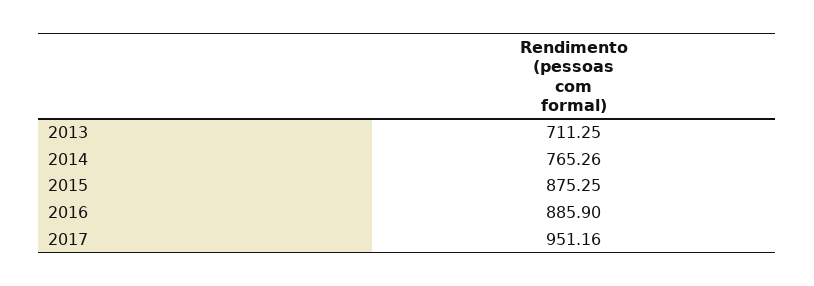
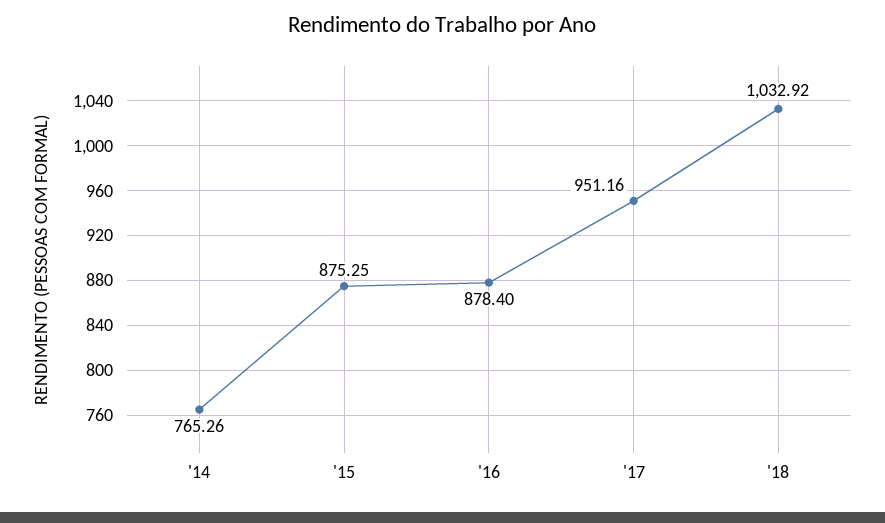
2013: 711.25 -> none
2016: 885.9 -> 878.4
'18: none -> 1032.92

